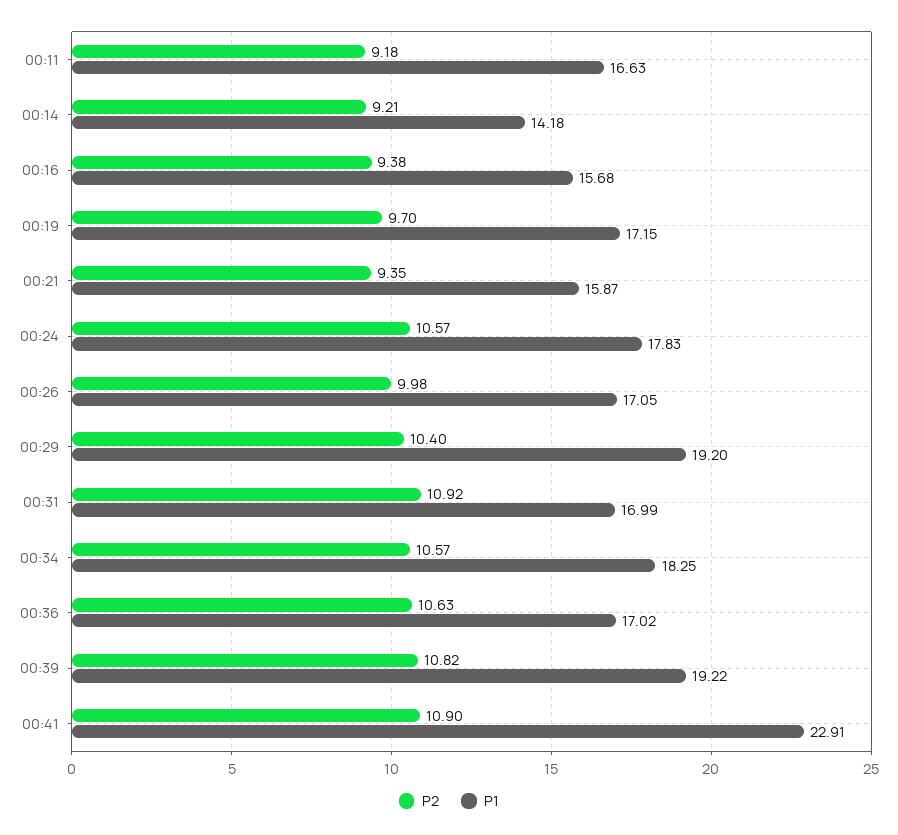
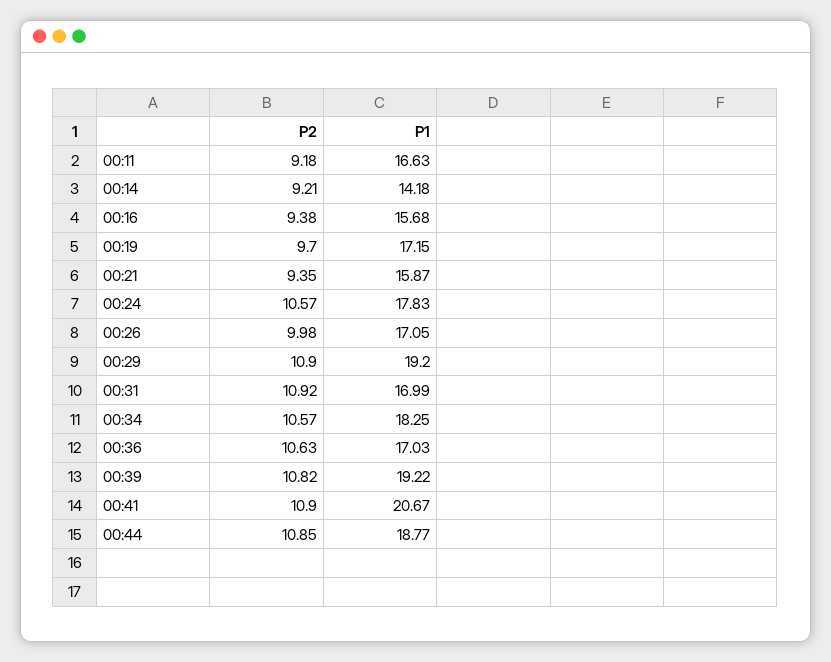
P2, 00:29: 10.4 -> 10.9
P1, 00:36: 17.02 -> 17.03
P1, 00:41: 22.91 -> 20.67
P2, 00:44: none -> 10.85
P1, 00:44: none -> 18.77

